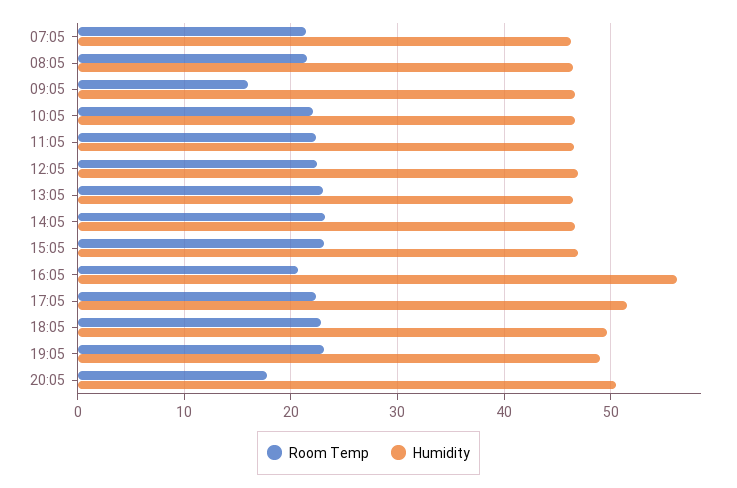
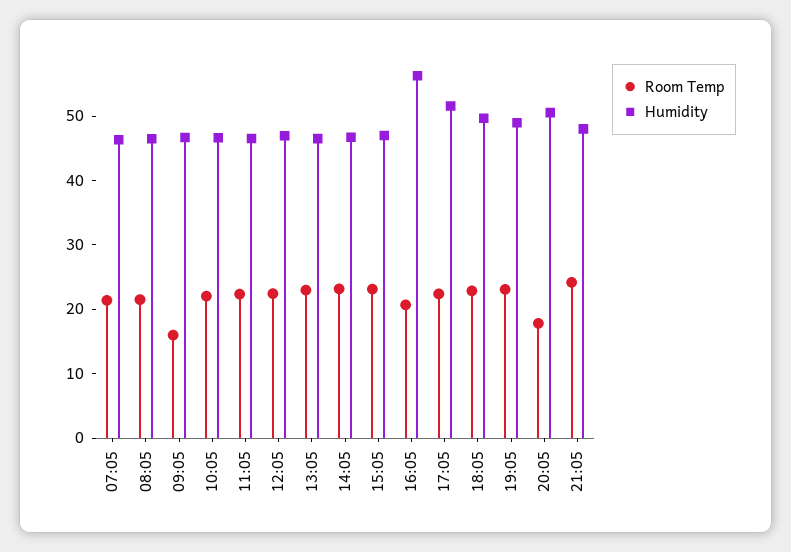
Room Temp, 21:05: none -> 24
Humidity, 21:05: none -> 48

